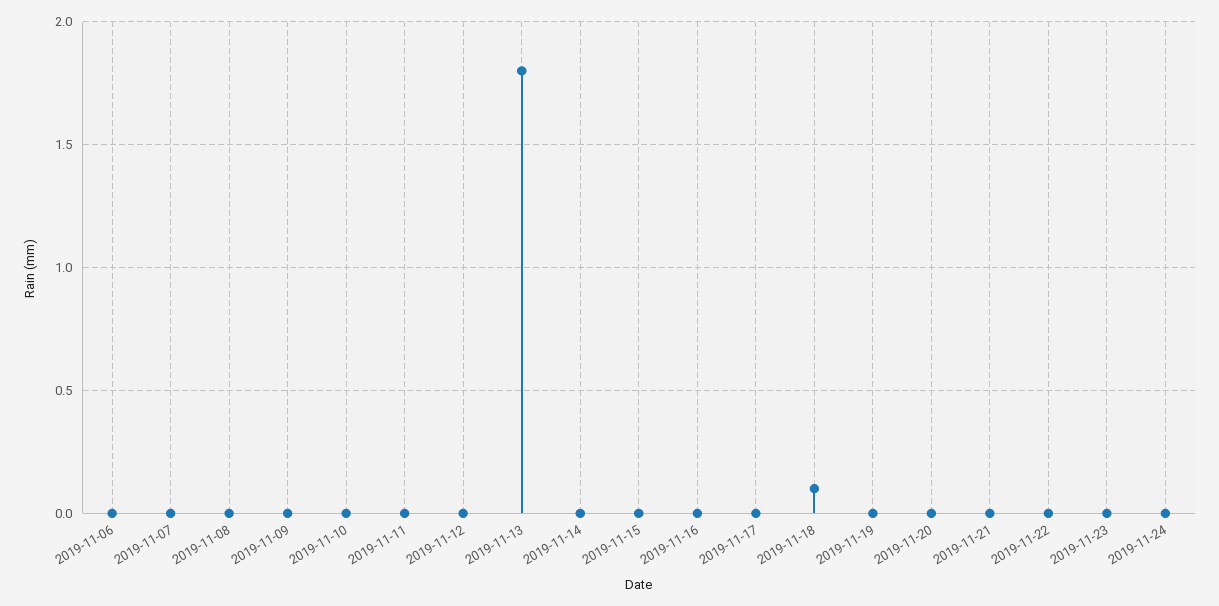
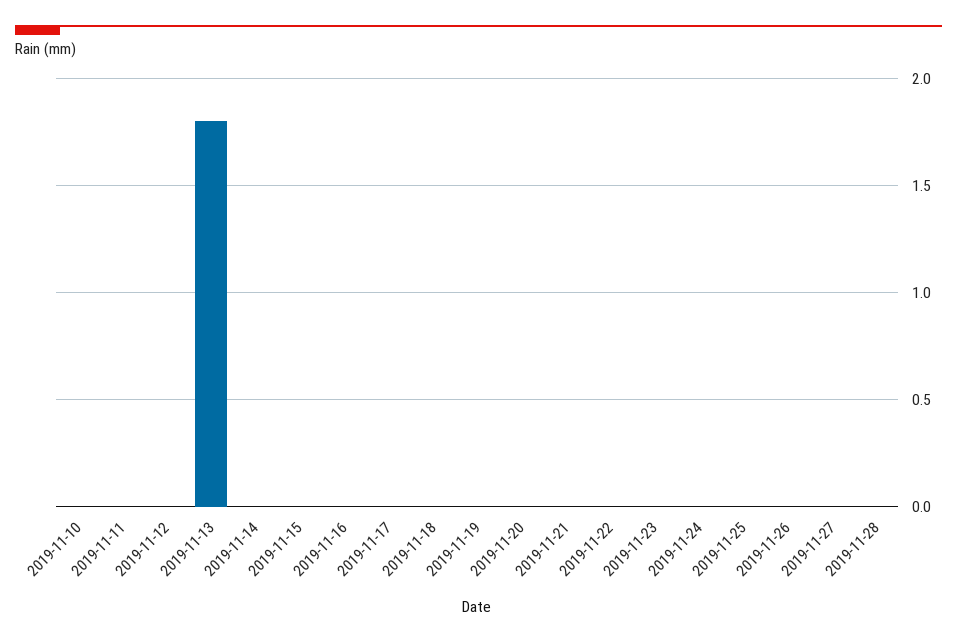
2019-11-06: 0 -> none
2019-11-07: 0 -> none
2019-11-08: 0 -> none
2019-11-09: 0 -> none
2019-11-18: 0.1 -> 0
2019-11-25: none -> 0
2019-11-26: none -> 0
2019-11-27: none -> 0
2019-11-28: none -> 0

